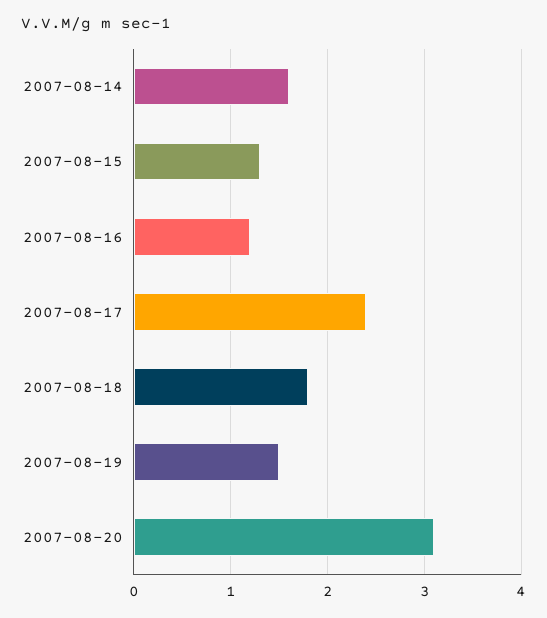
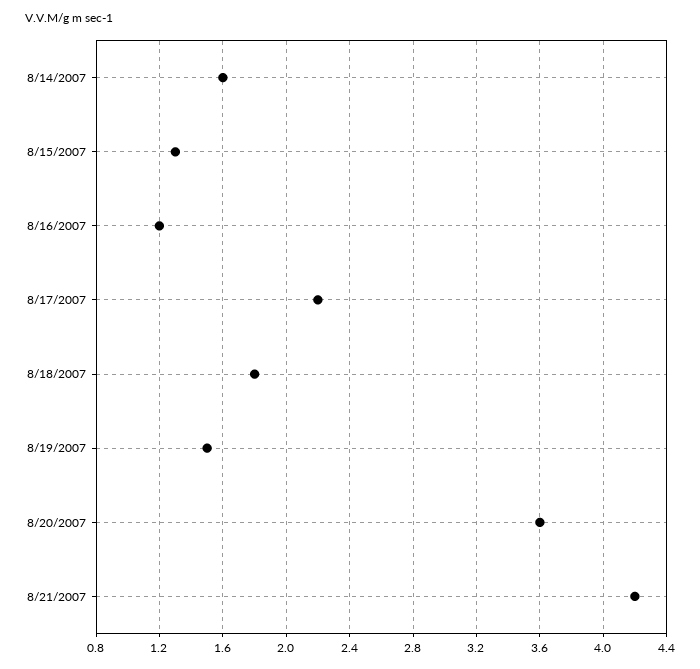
2007-08-17: 2.4 -> 2.2
2007-08-20: 3.1 -> 3.6
8/21/2007: none -> 4.2

